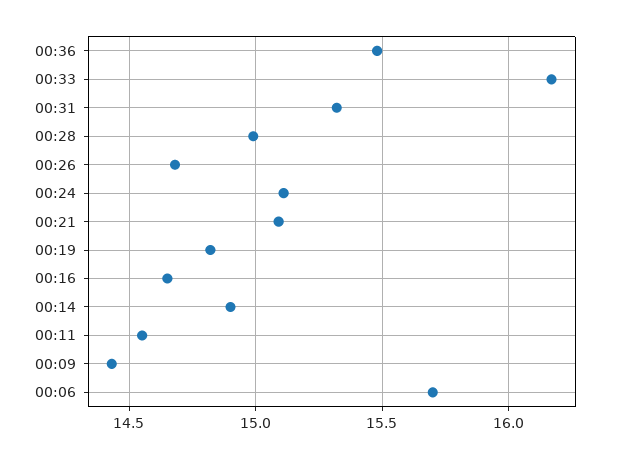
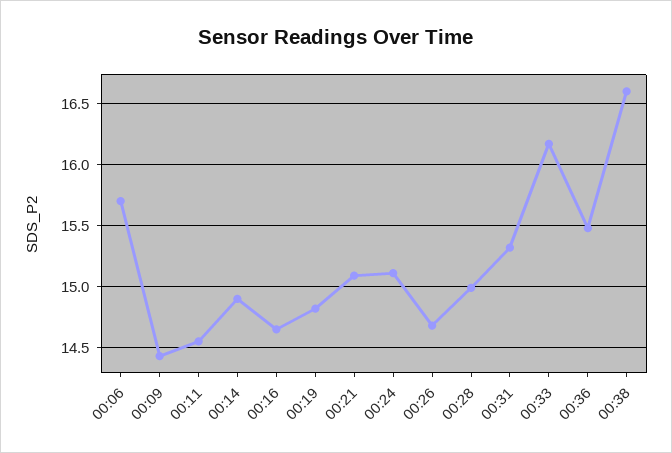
00:38: none -> 16.6

